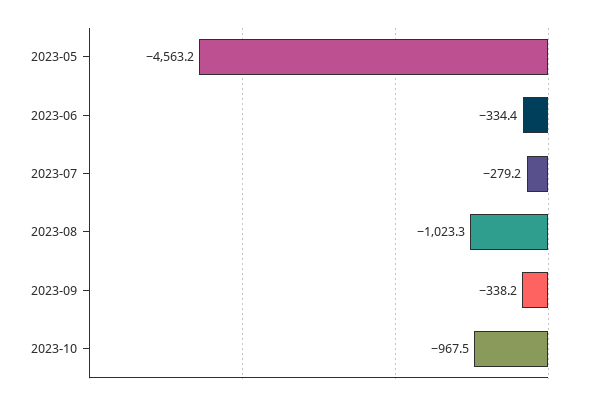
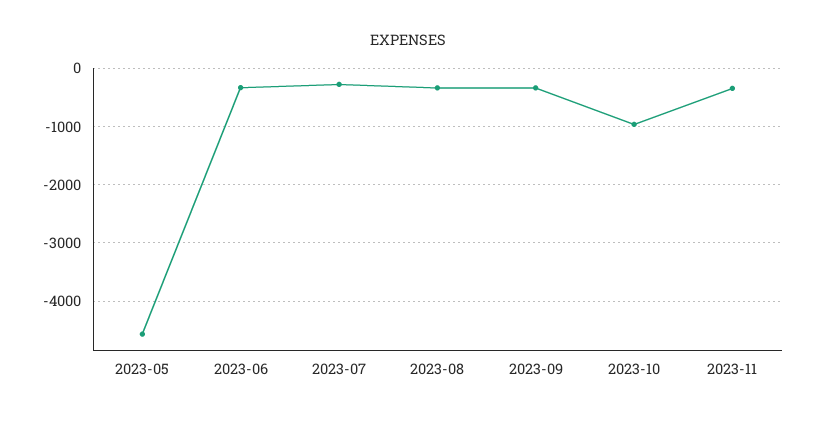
2023-08: -1023.3 -> -400
2023-11: none -> -400

